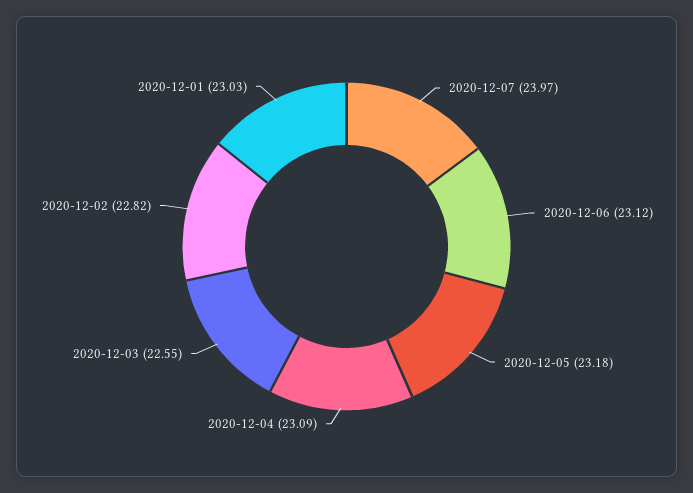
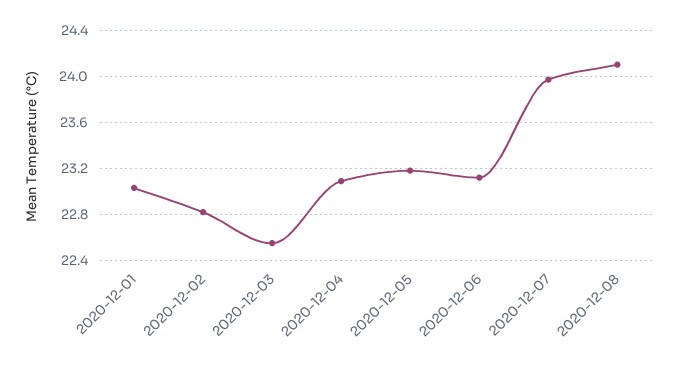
2020-12-08: none -> 24.1

